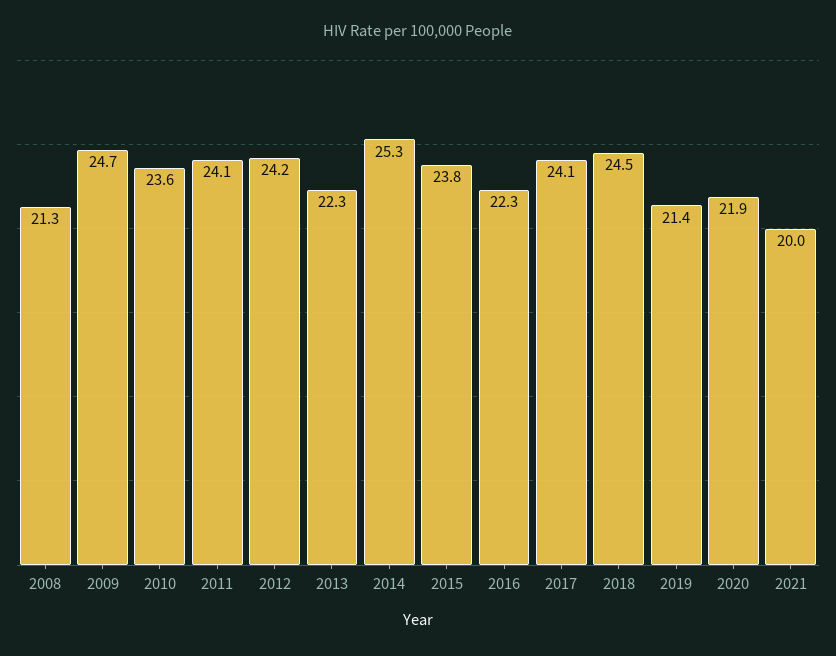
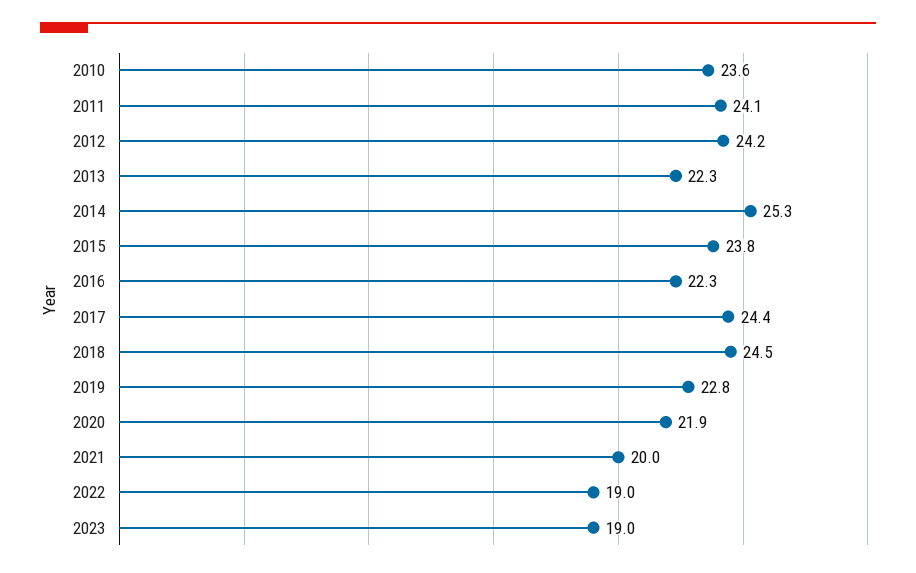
2008: 21.3 -> none
2009: 24.7 -> none
2017: 24.1 -> 24.4
2019: 21.4 -> 22.8
2022: none -> 19
2023: none -> 19

